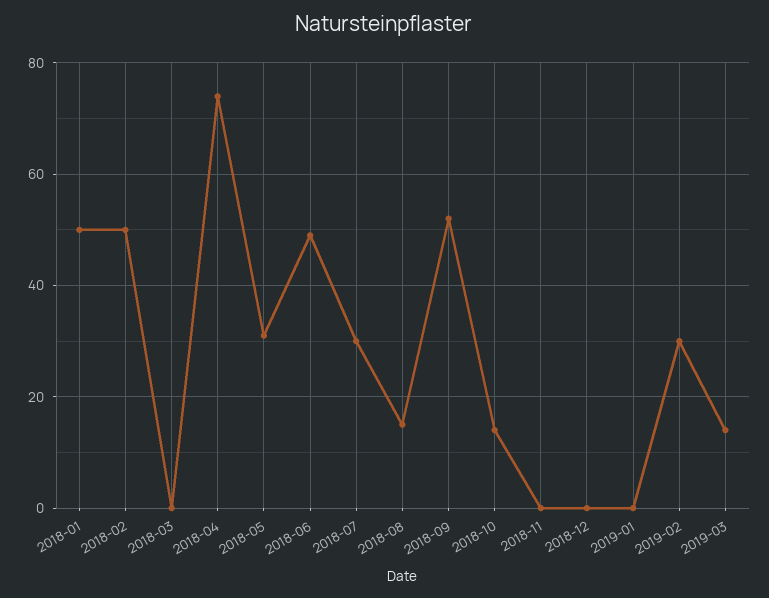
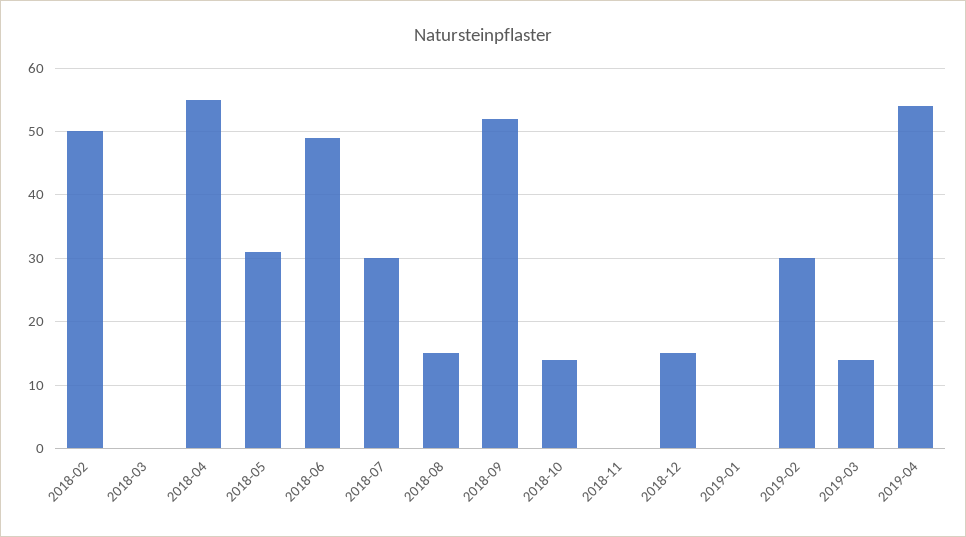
2018-01: 50 -> none
2018-04: 75 -> 55
2018-12: 0 -> 15
2019-04: none -> 54

